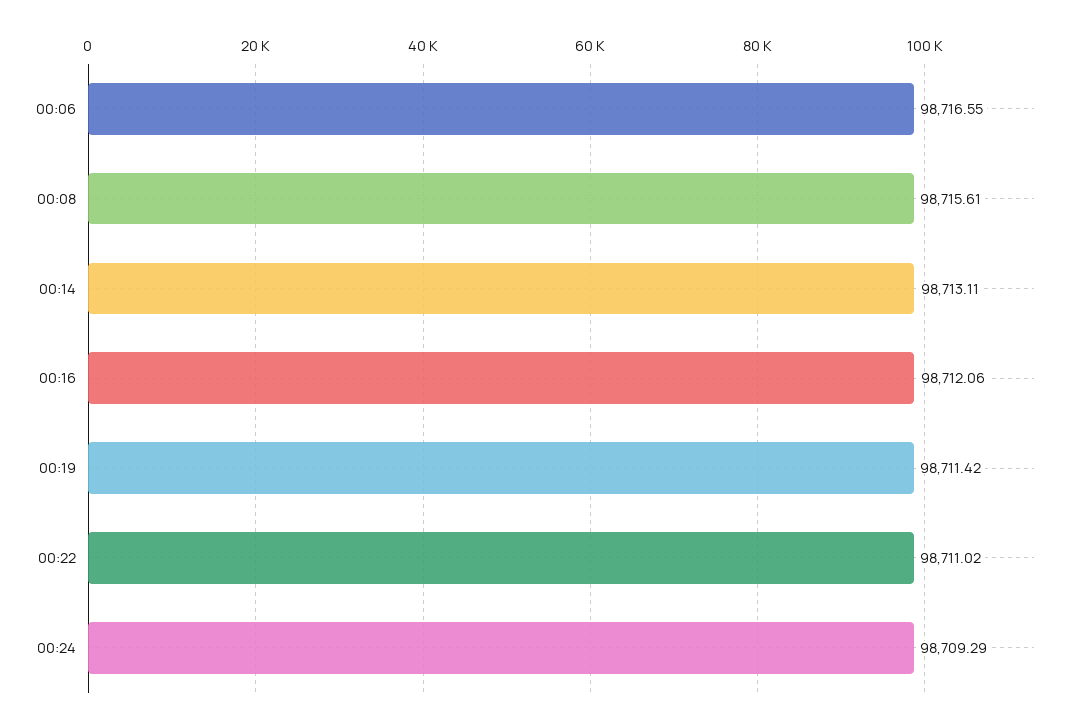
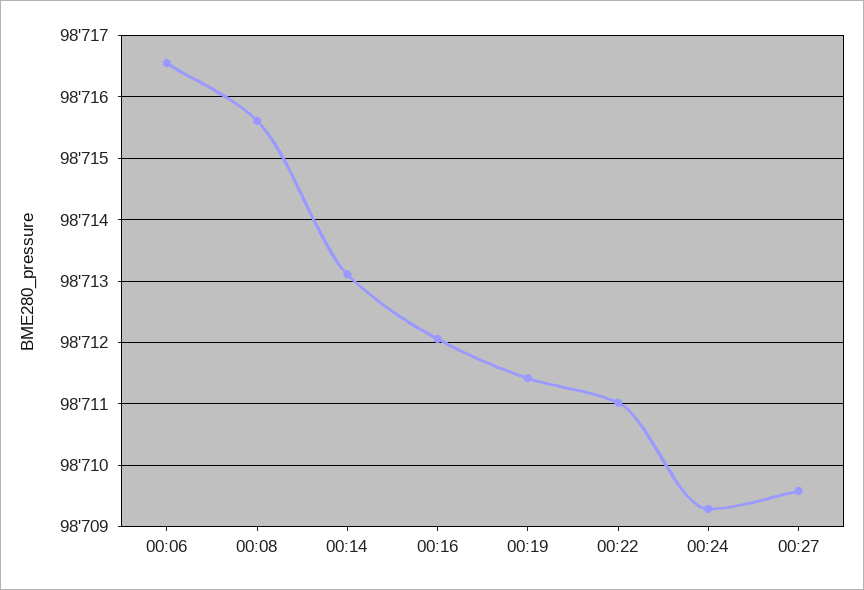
00:27: none -> 98709.6

